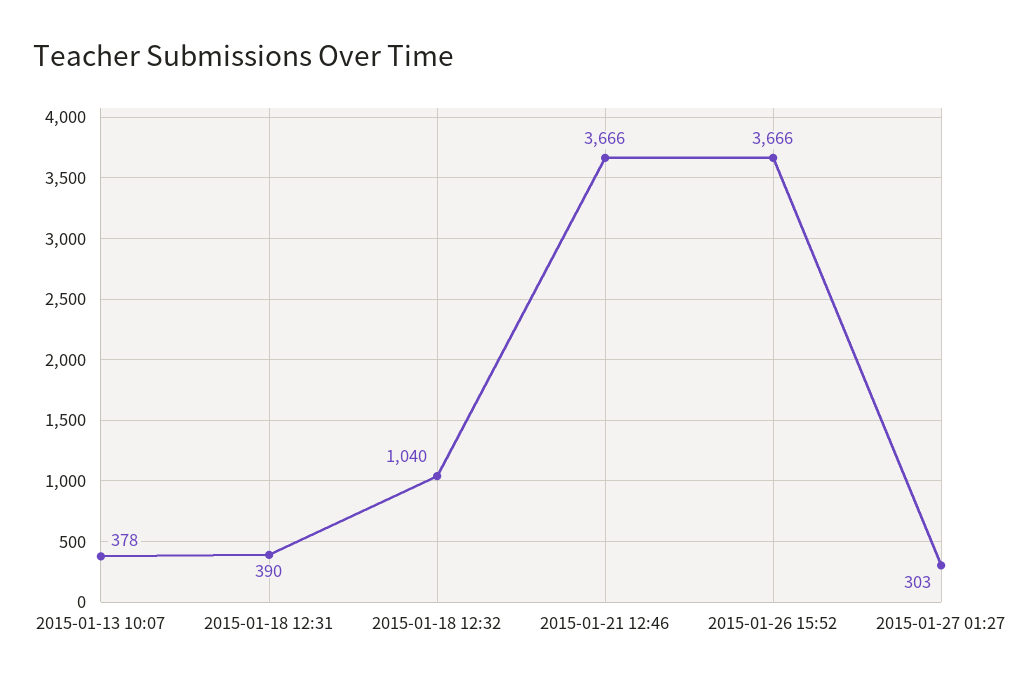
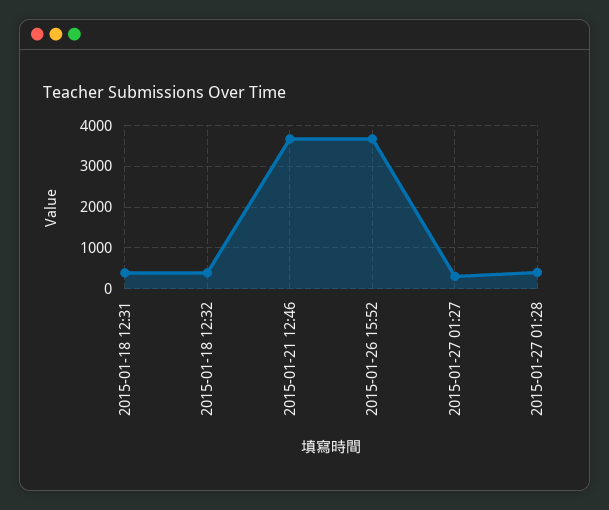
2015-01-13 10:07: 378 -> none
2015-01-18 12:32: 1040 -> 400
2015-01-27 01:28: none -> 400

